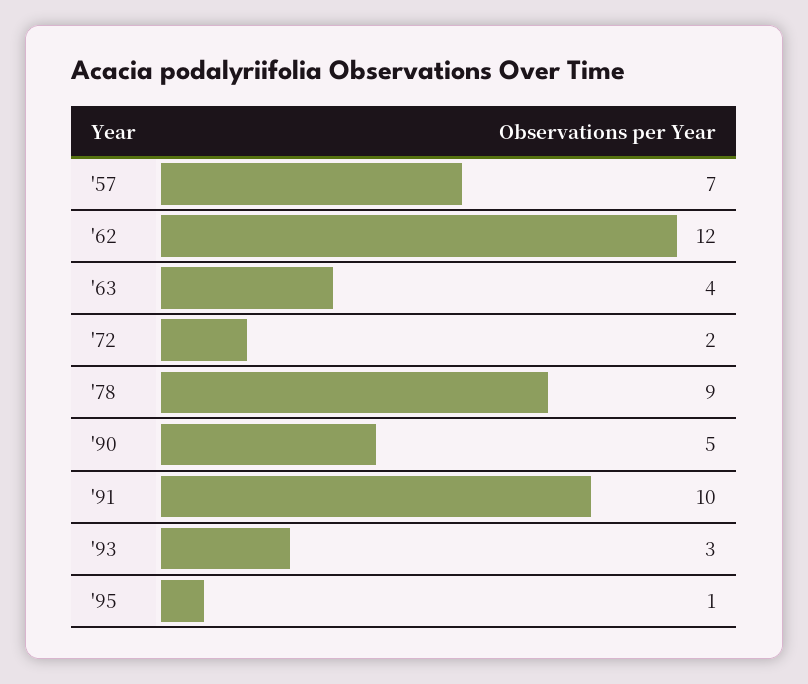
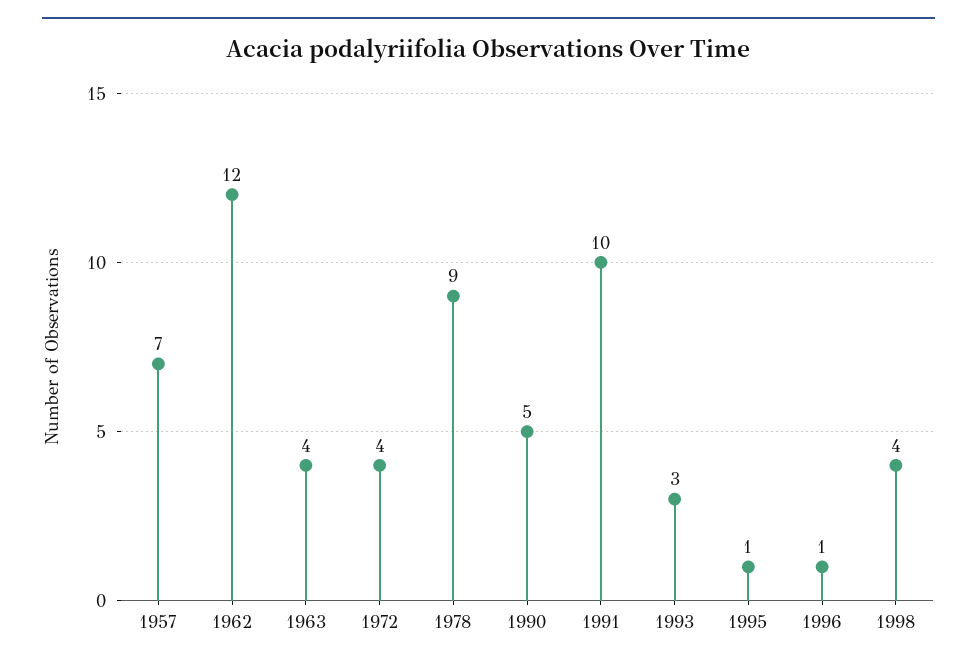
'72: 2 -> 4
1996: none -> 1
1998: none -> 4

